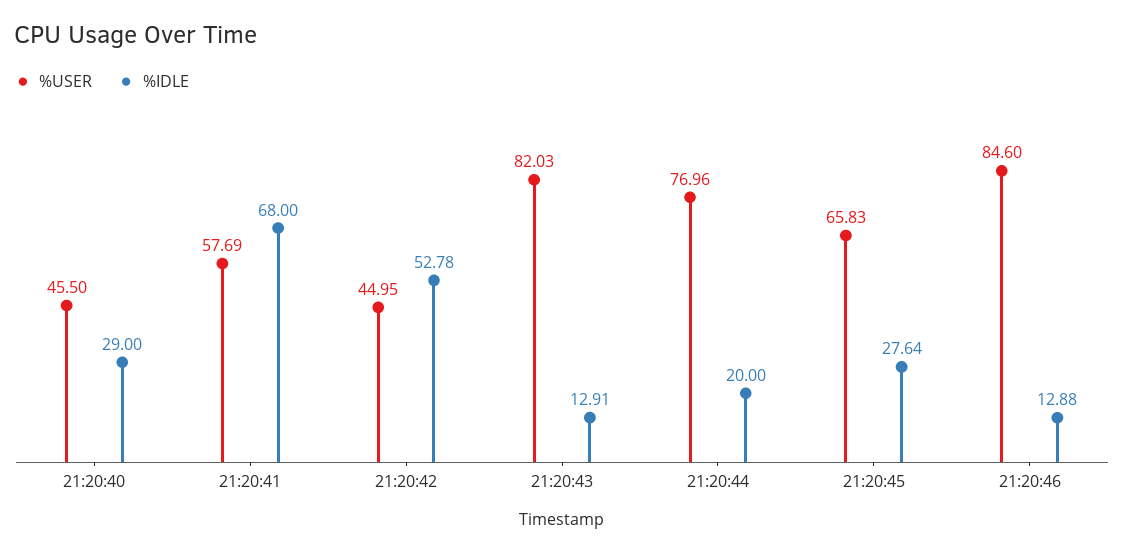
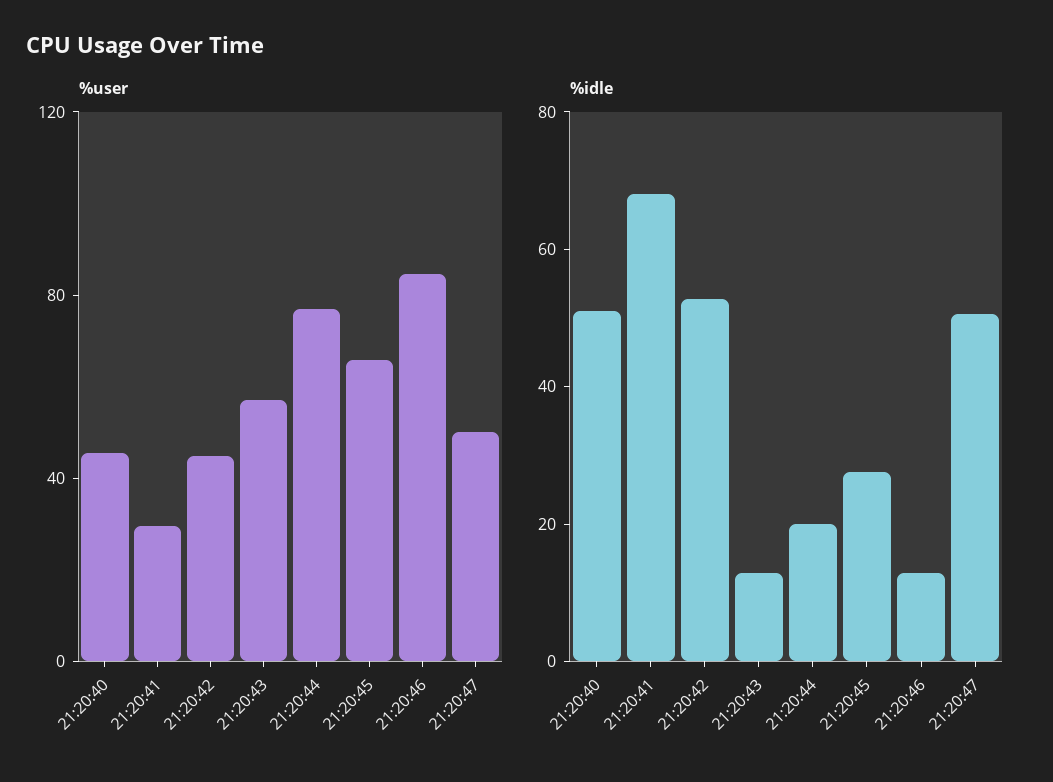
%IDLE, 21:20:40: 29 -> 50
%USER, 21:20:41: 57.69 -> 30
%USER, 21:20:43: 82.03 -> 60
%USER, 21:20:47: none -> 50
%IDLE, 21:20:47: none -> 50

